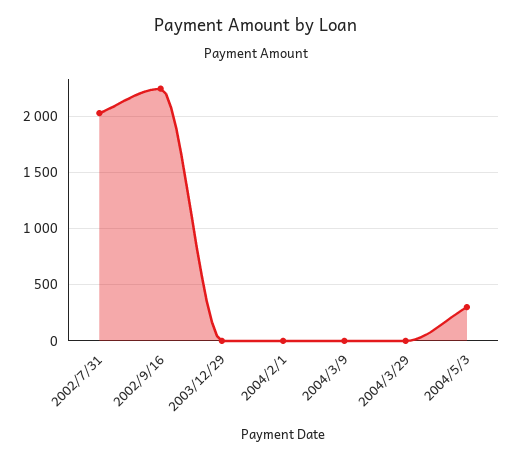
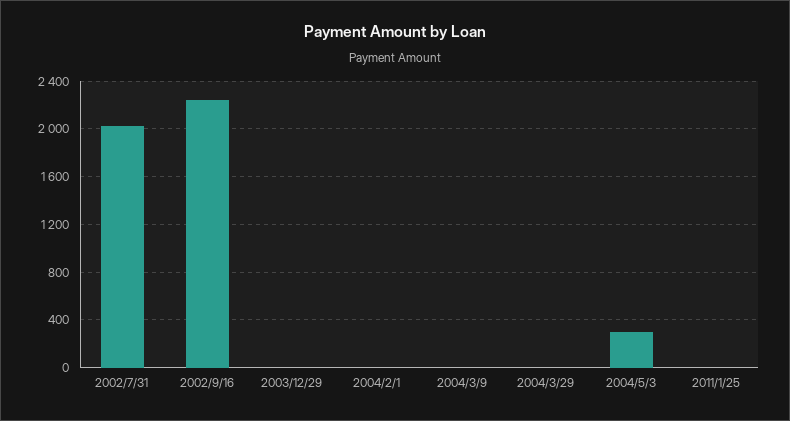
2011/1/25: none -> 0

